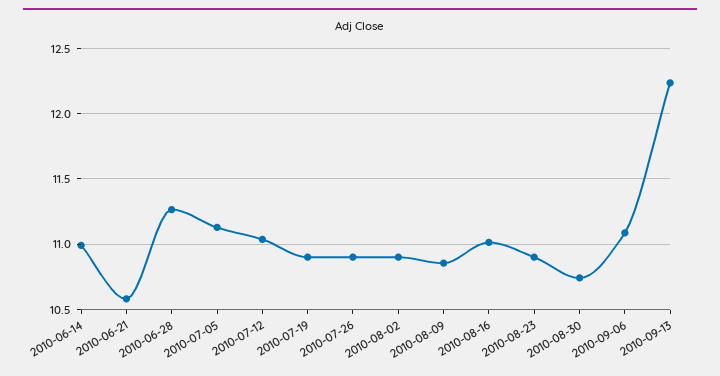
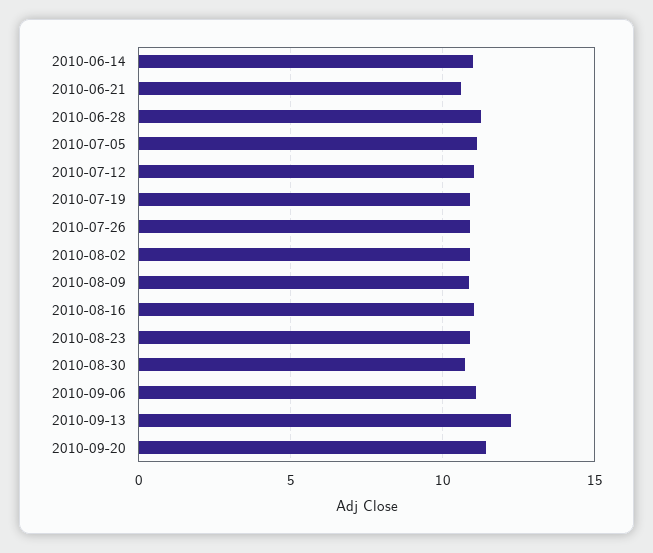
2010-09-20: none -> 11.5

